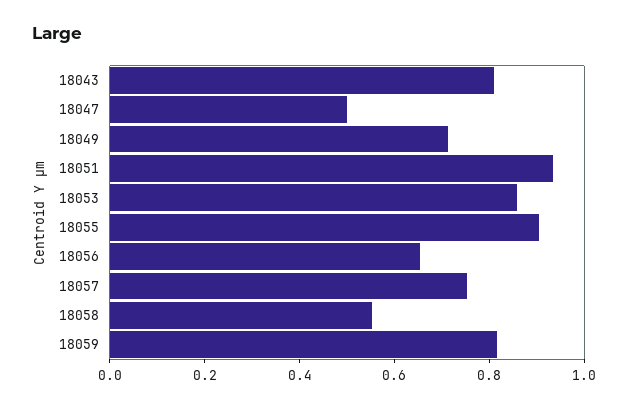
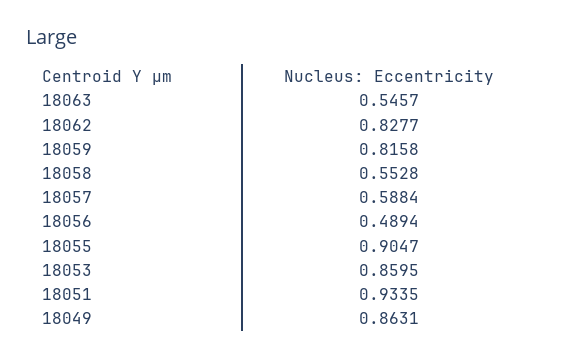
18043: 0.8 -> none
18047: 0.5 -> none
18049: 0.7 -> 0.8631
18056: 0.65 -> 0.4894
18057: 0.75 -> 0.5884
18063: none -> 0.5457
18062: none -> 0.8277

